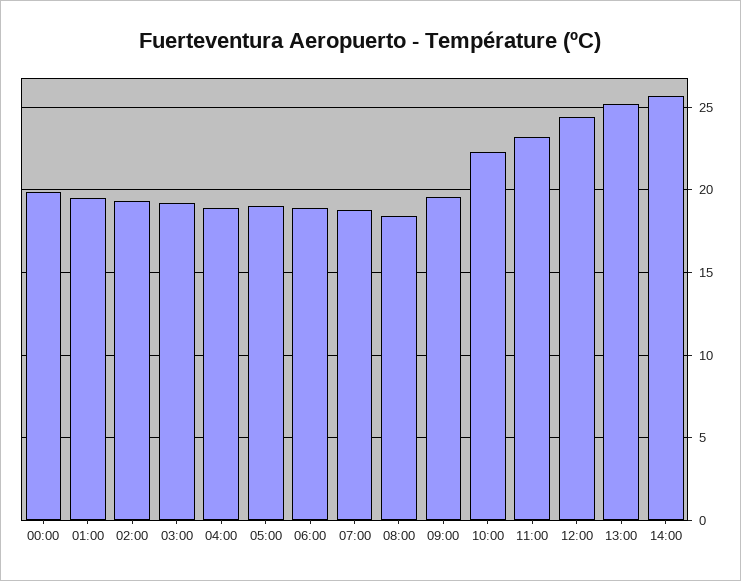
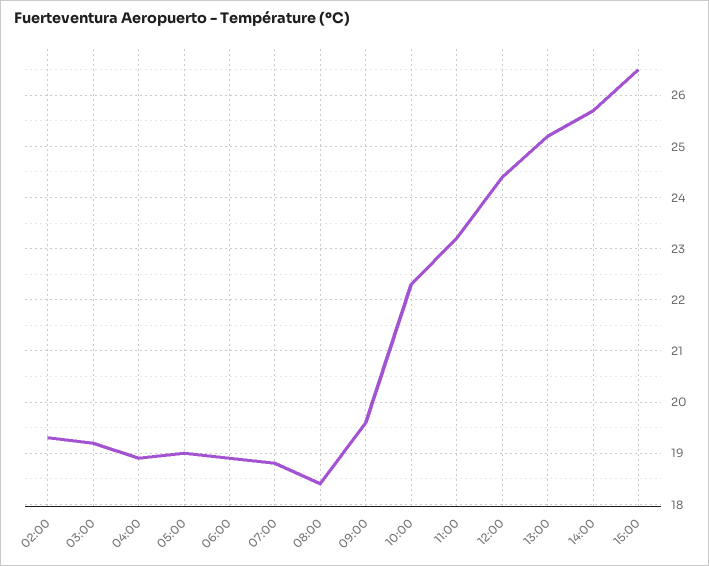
00:00: 20 -> none
01:00: 19.5 -> none
15:00: none -> 26.5

